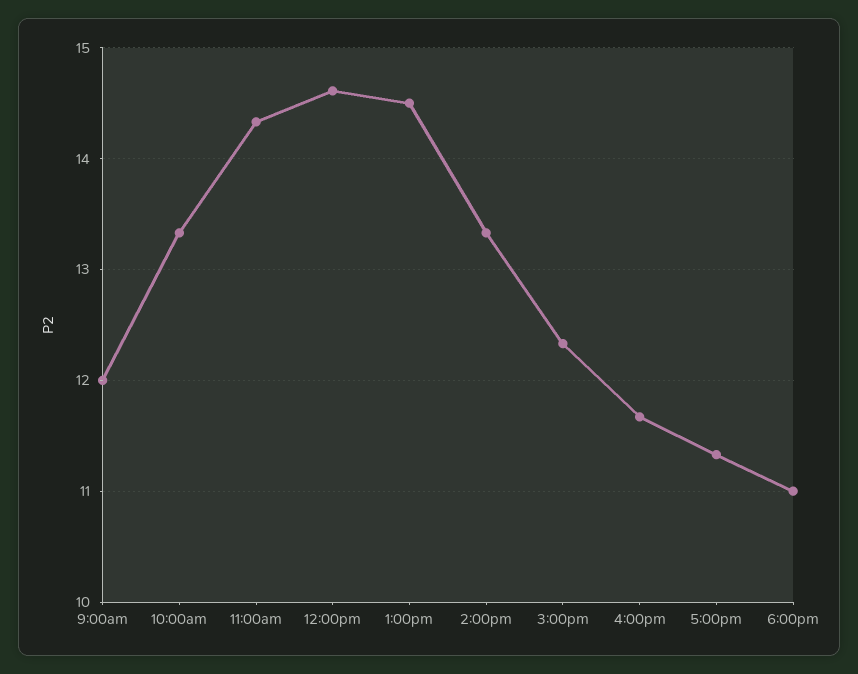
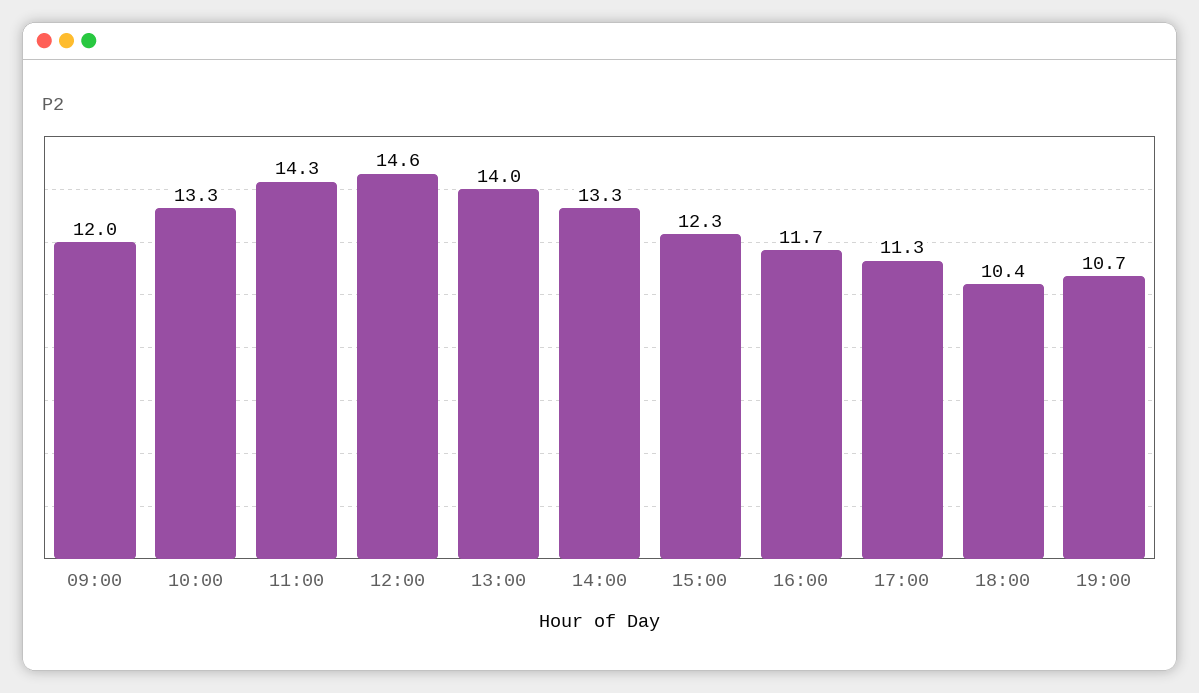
1:00pm: 14.5 -> 14
6:00pm: 11 -> 10.4
19:00: none -> 10.7

